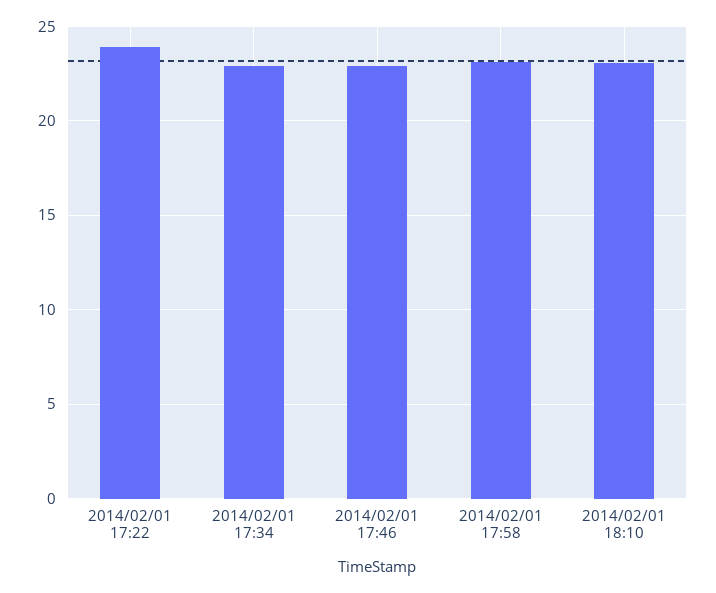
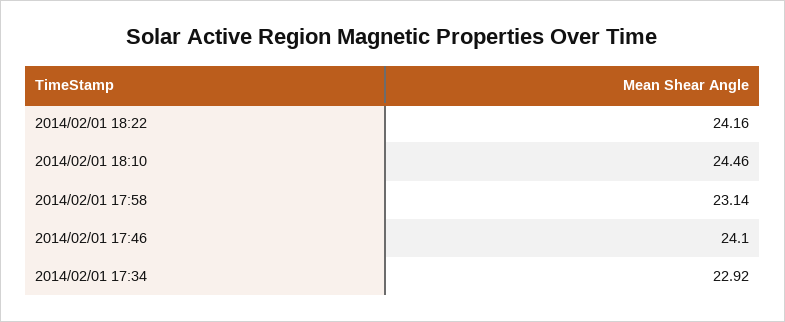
2014/02/01 17:22: 24 -> none
2014/02/01 17:46: 23 -> 24.1
2014/02/01 18:10: 23 -> 24.46
2014/02/01 18:22: none -> 24.16

